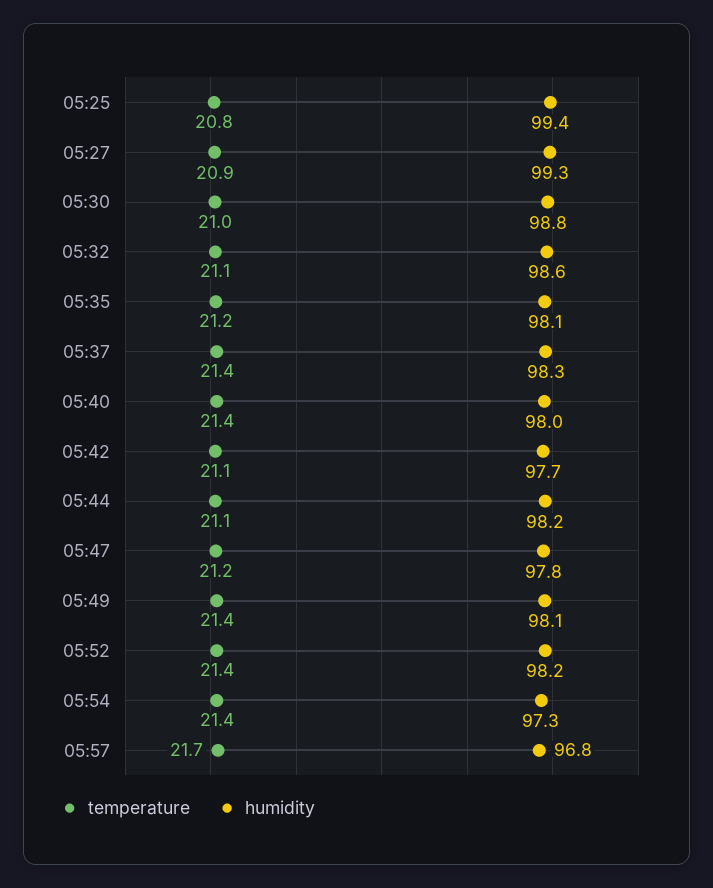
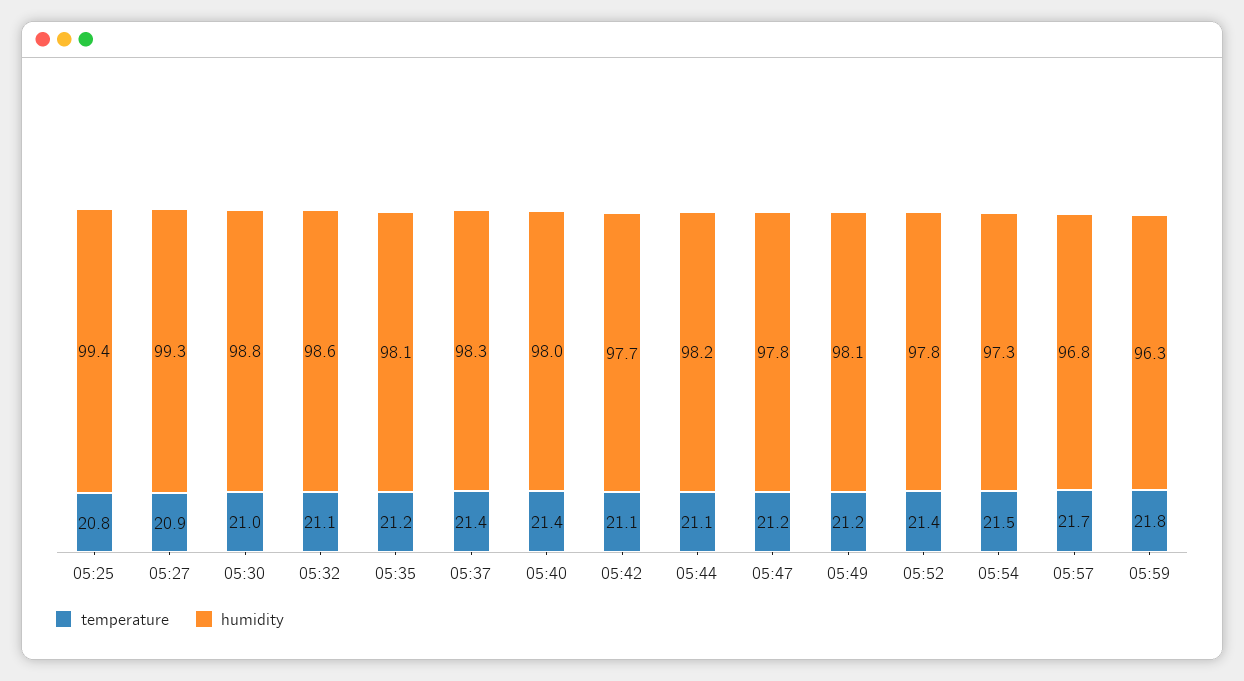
temperature, 05:49: 21.4 -> 21.2
humidity, 05:52: 98.2 -> 97.8
temperature, 05:54: 21.4 -> 21.5
temperature, 05:59: none -> 21.8
humidity, 05:59: none -> 96.3

